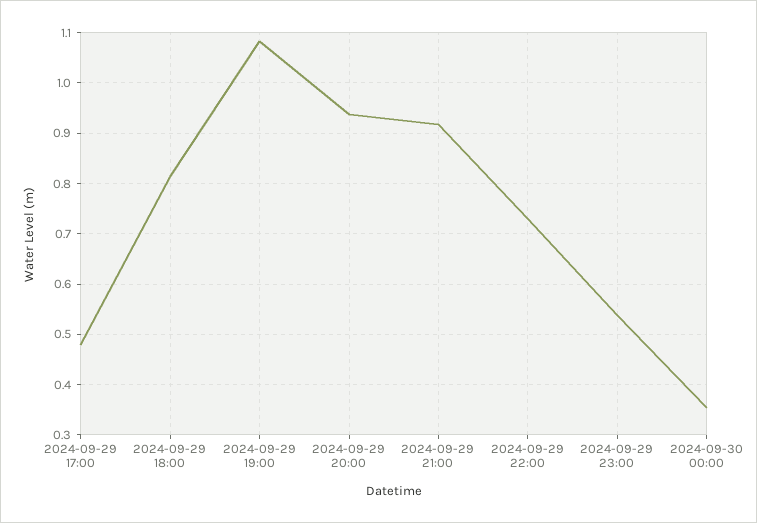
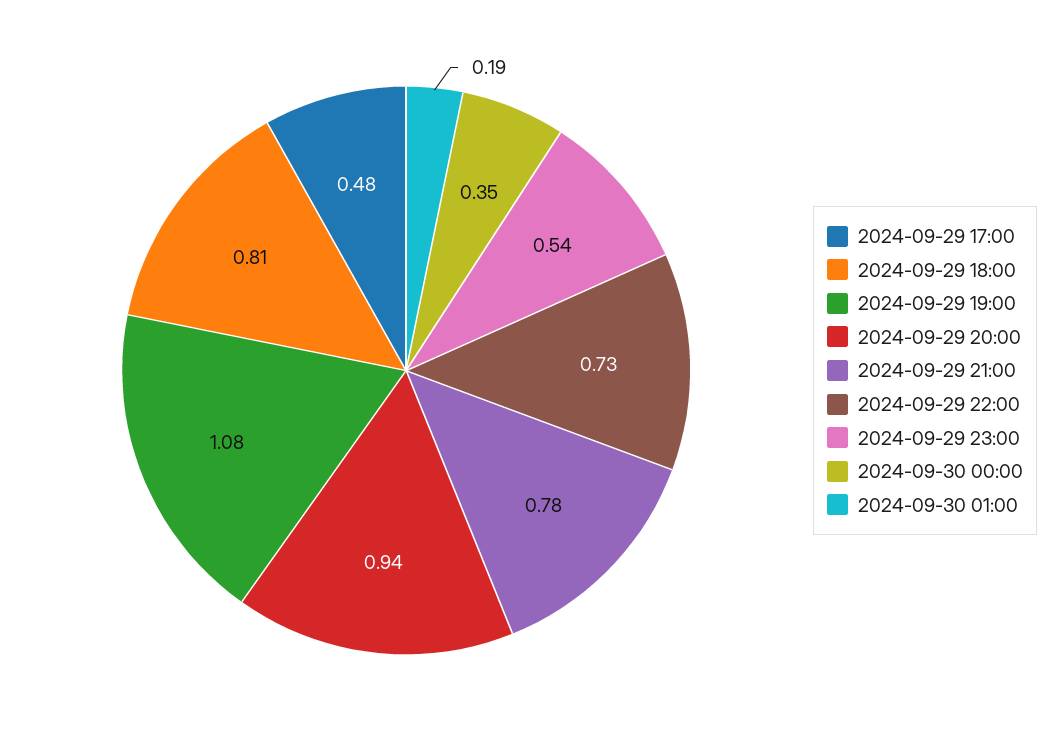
2024-09-29 21:00: 0.92 -> 0.78
2024-09-30 01:00: none -> 0.19

